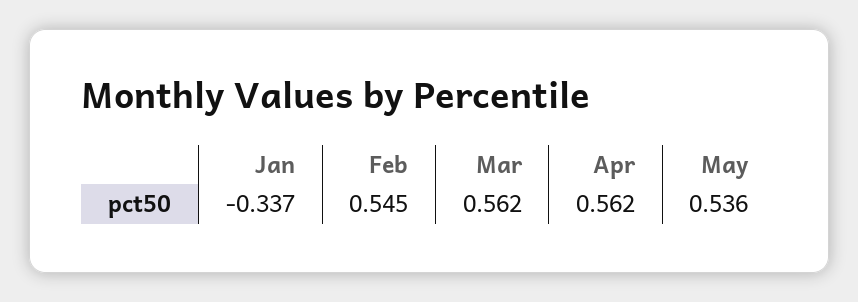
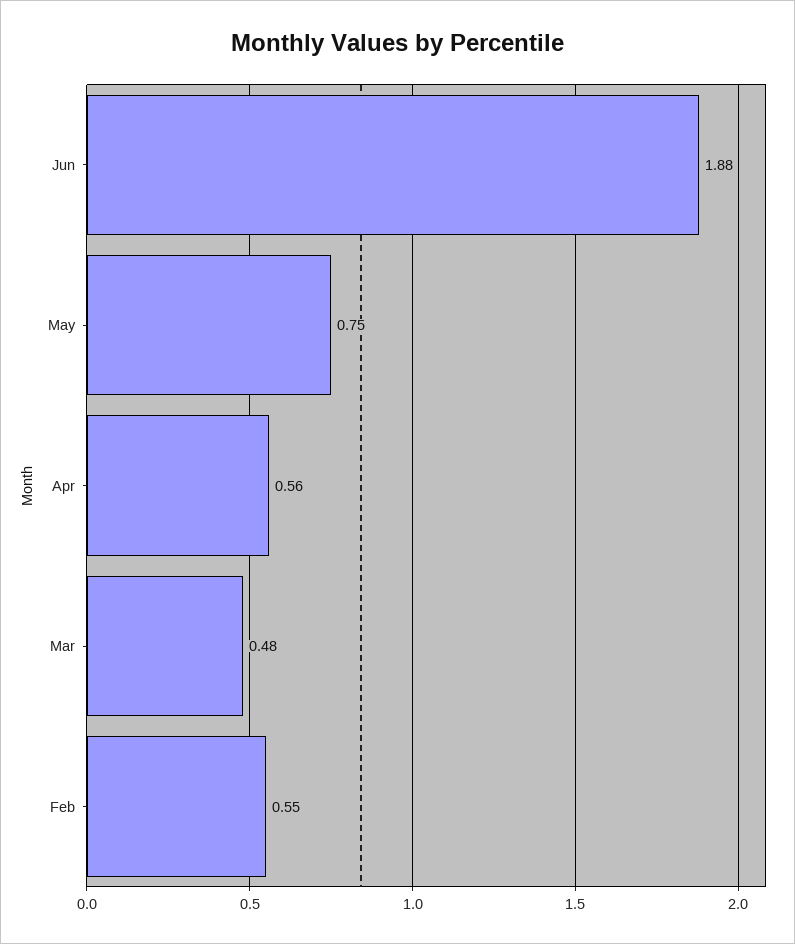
Jan: -0.337 -> none
Mar: 0.562 -> 0.48
May: 0.536 -> 0.75
Jun: none -> 1.88

